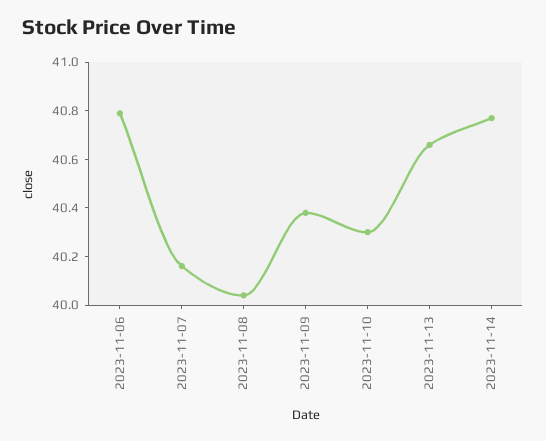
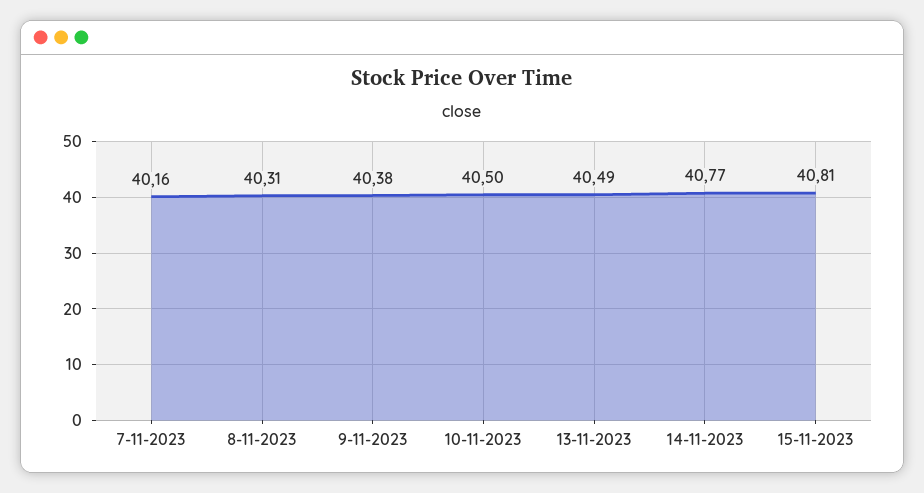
2023-11-06: 40.8 -> none
2023-11-08: 40.05 -> 40.31
2023-11-10: 40.3 -> 40.5
2023-11-13: 40.65 -> 40.49
15-11-2023: none -> 40.81

